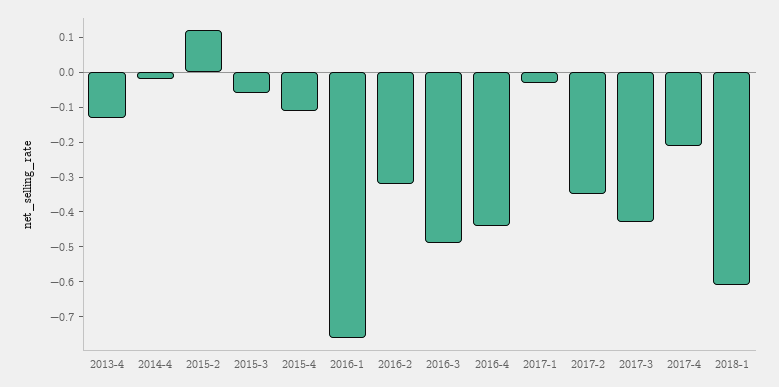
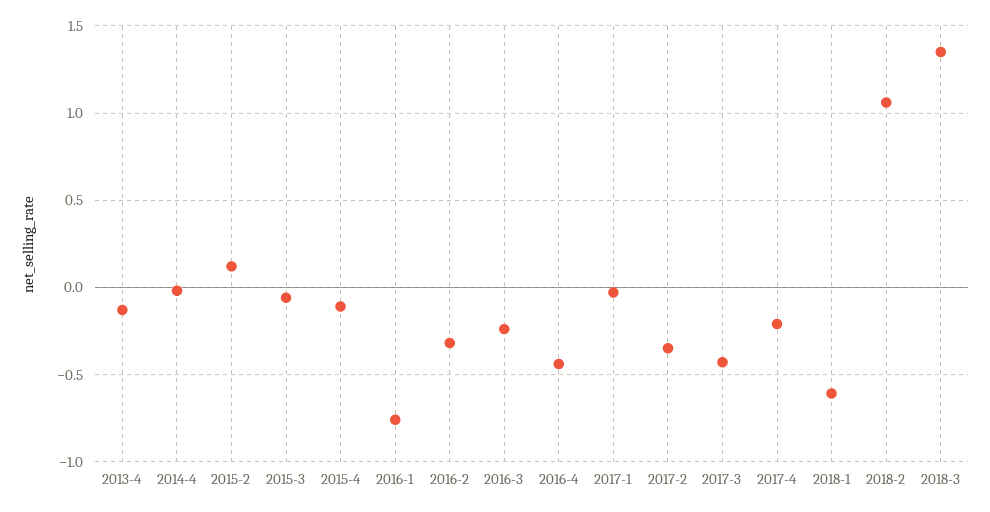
2016-3: -0.5 -> -0.25
2018-2: none -> 1.05
2018-3: none -> 1.35

